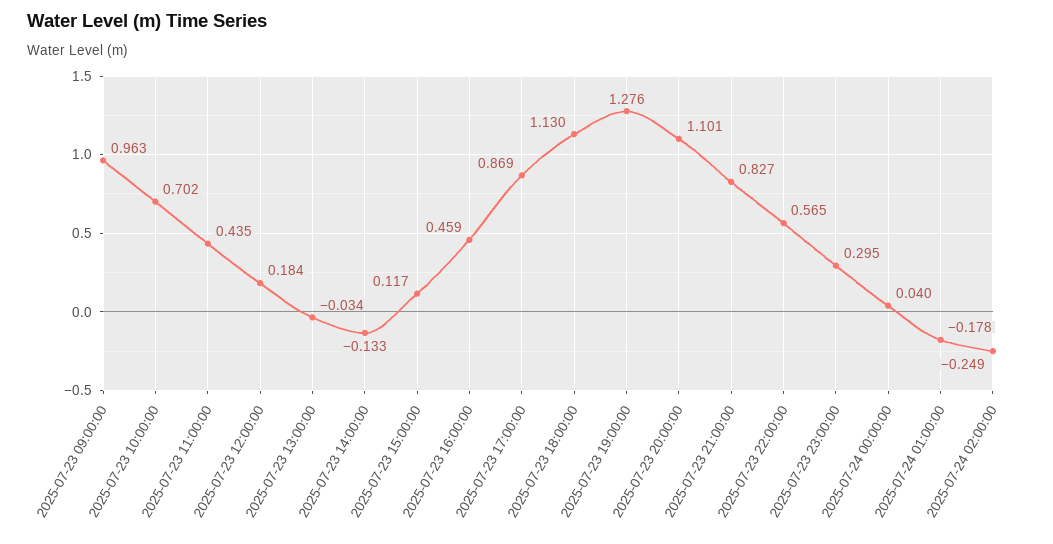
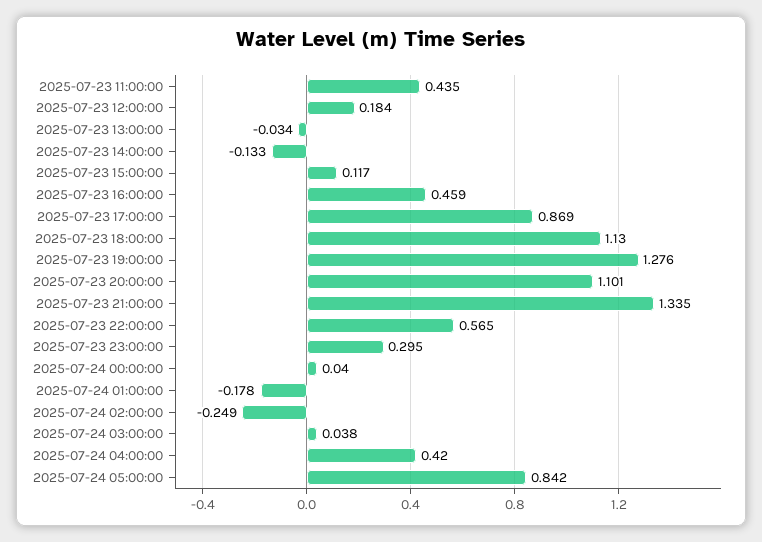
2025-07-23 09:00:00: 0.963 -> none
2025-07-23 10:00:00: 0.702 -> none
2025-07-23 21:00:00: 0.827 -> 1.335
2025-07-24 03:00:00: none -> 0.038
2025-07-24 04:00:00: none -> 0.42
2025-07-24 05:00:00: none -> 0.842

